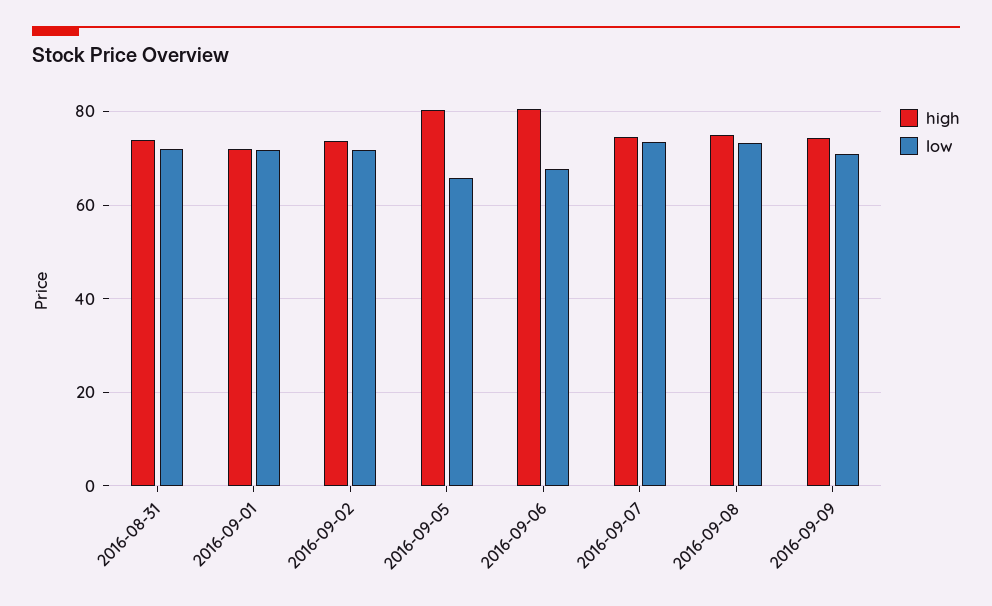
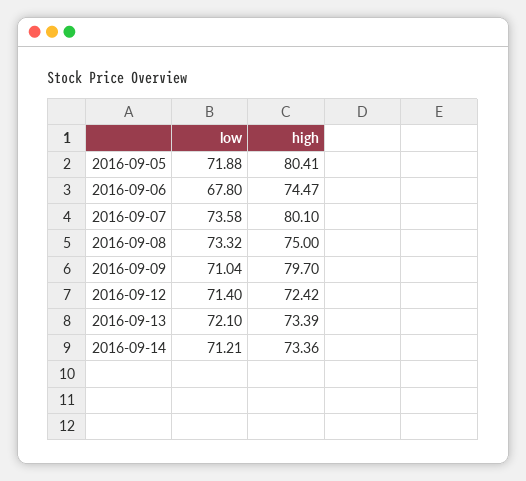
high, 2016-08-31: 74 -> none
low, 2016-08-31: 72 -> none
high, 2016-09-01: 72 -> none
low, 2016-09-01: 72 -> none
high, 2016-09-02: 74 -> none
low, 2016-09-02: 72 -> none
low, 2016-09-05: 66 -> 71.88
high, 2016-09-06: 80 -> 74.47
high, 2016-09-07: 74 -> 80.1
high, 2016-09-09: 74 -> 79.7
low, 2016-09-12: none -> 71.4
high, 2016-09-12: none -> 72.42
low, 2016-09-13: none -> 72.1
high, 2016-09-13: none -> 73.39
low, 2016-09-14: none -> 71.21
high, 2016-09-14: none -> 73.36

